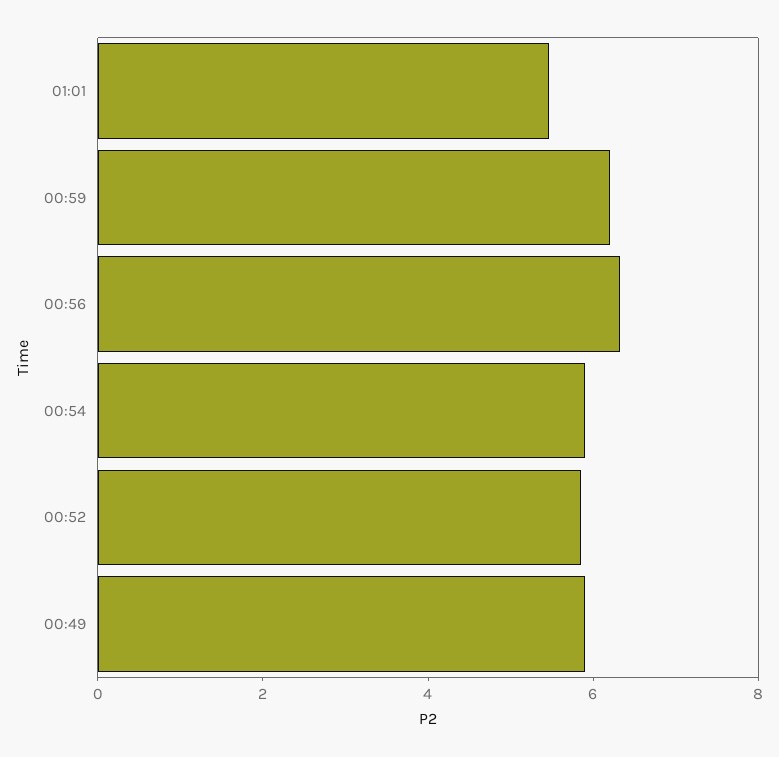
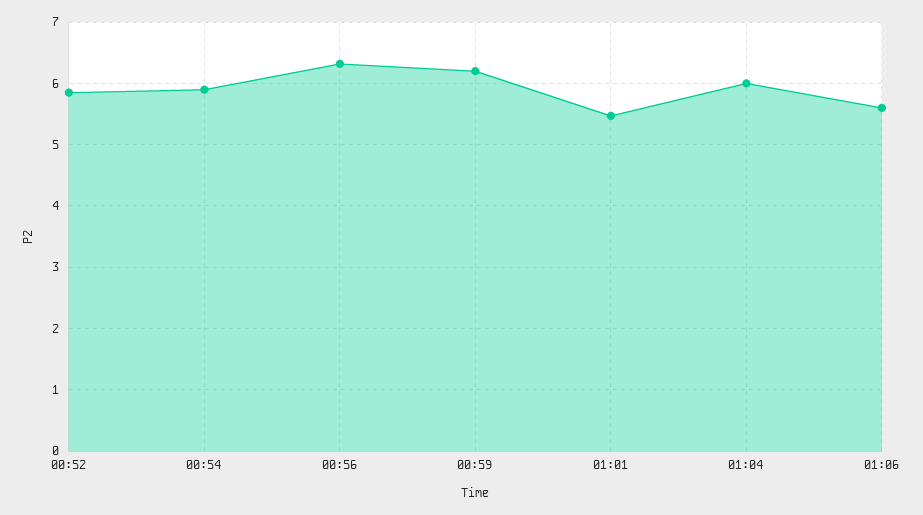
00:49: 6 -> none
01:04: none -> 6
01:06: none -> 5.6

